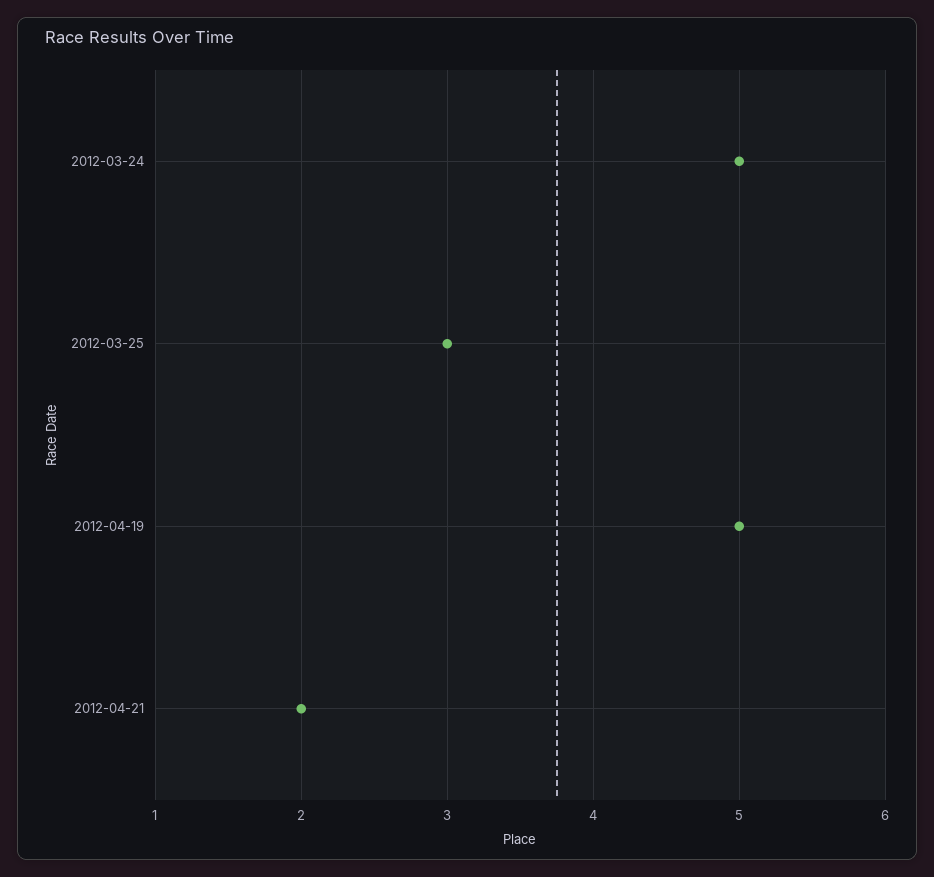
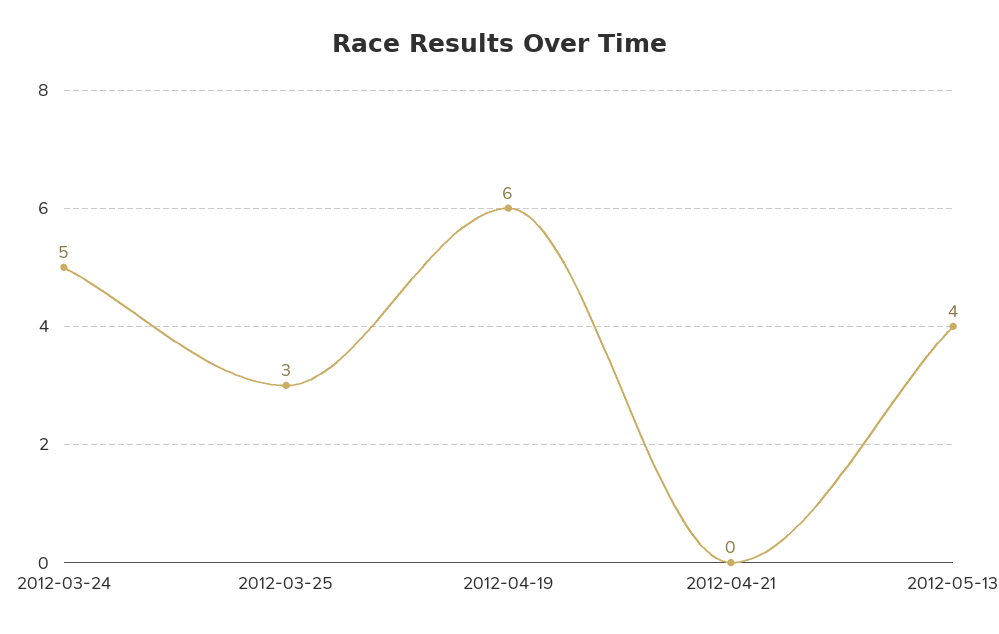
2012-04-19: 5 -> 6
2012-04-21: 2 -> 0
2012-05-13: none -> 4

